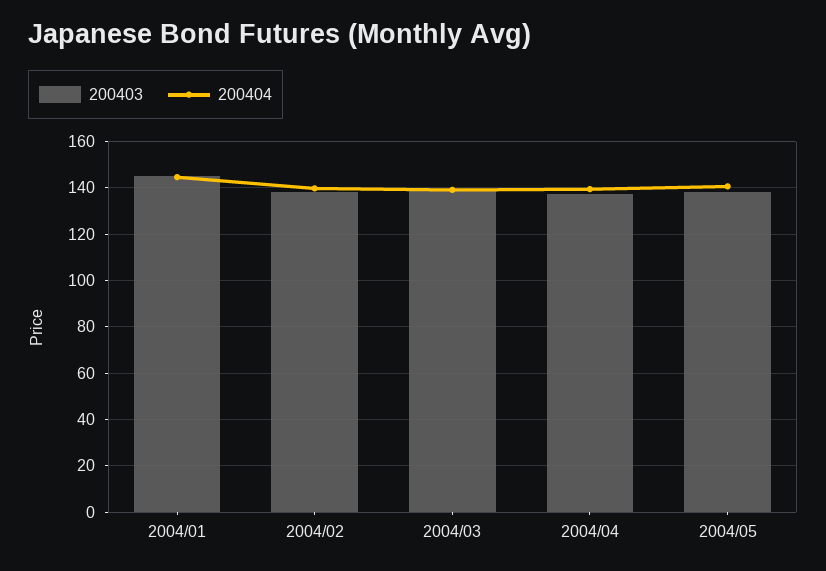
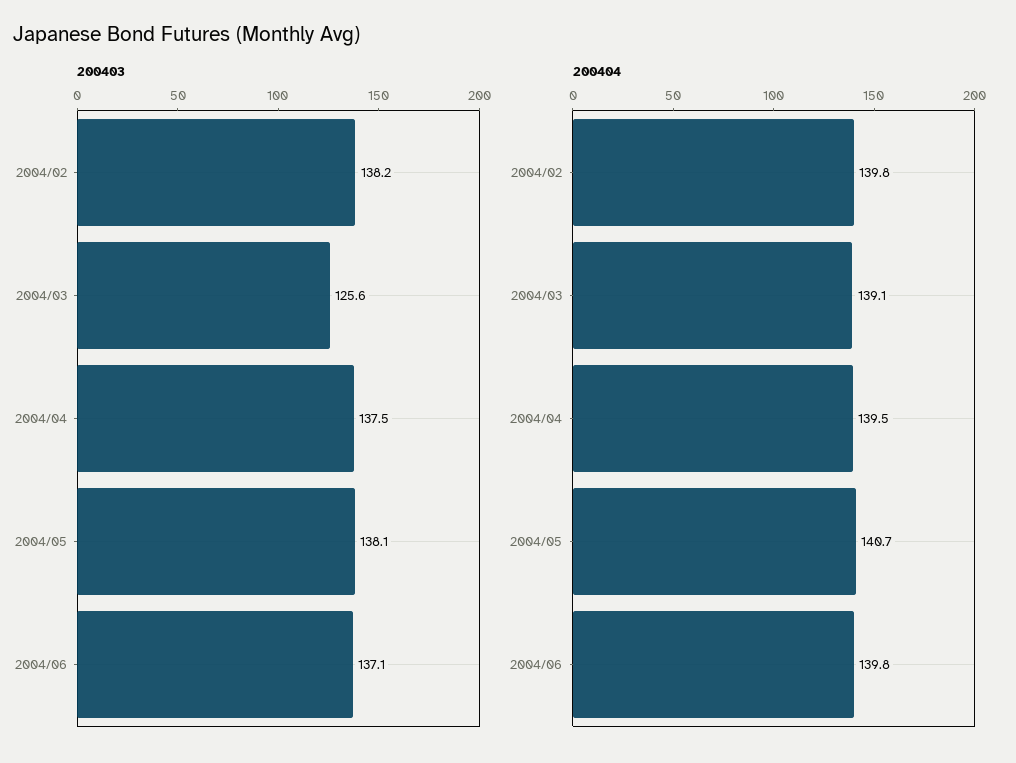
200403, 2004/01: 145 -> none
200404, 2004/01: 145 -> none
200403, 2004/03: 140 -> 125.6
200403, 2004/06: none -> 137.1
200404, 2004/06: none -> 139.8

